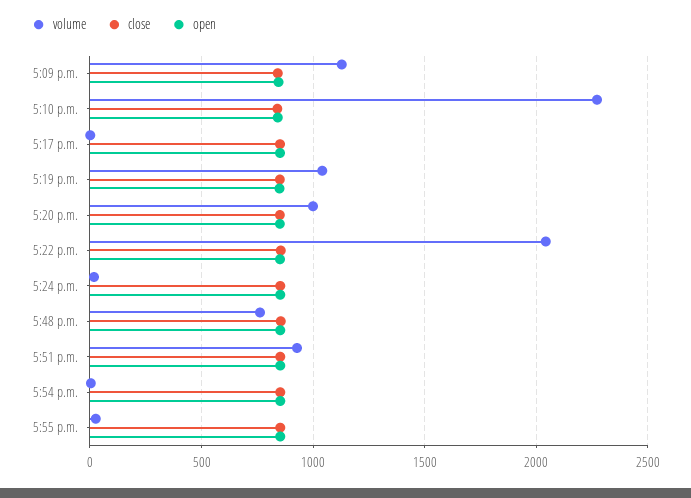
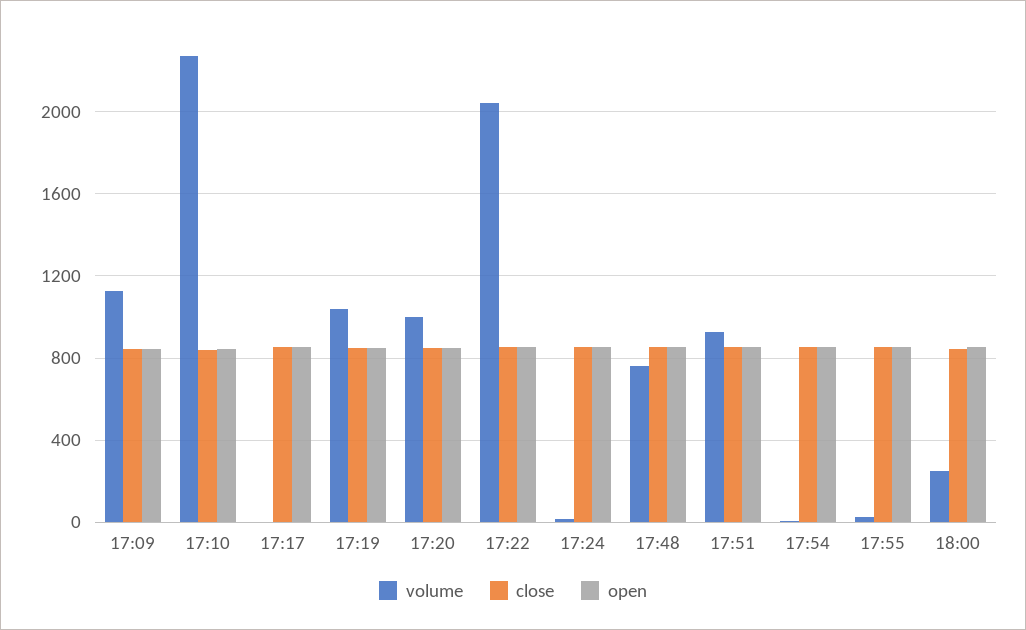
volume, 18:00: none -> 250
close, 18:00: none -> 850
open, 18:00: none -> 850

